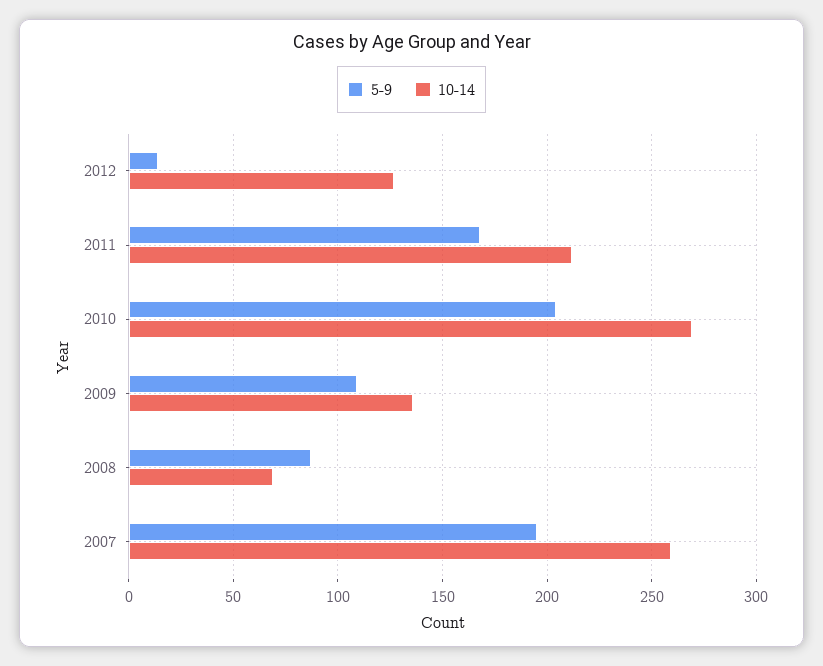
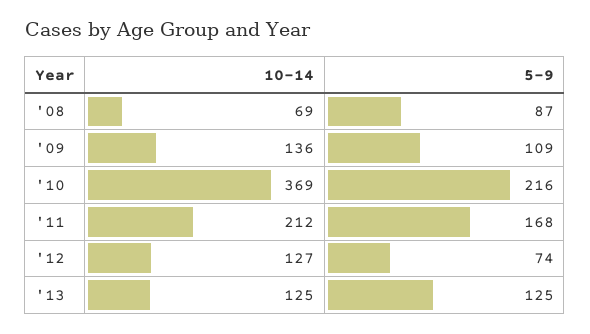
5-9, 2012: 15 -> 74
5-9, 2010: 205 -> 216
10-14, 2010: 270 -> 369
5-9, 2007: 195 -> none
10-14, 2007: 260 -> none
10-14, '13: none -> 125
5-9, '13: none -> 125

